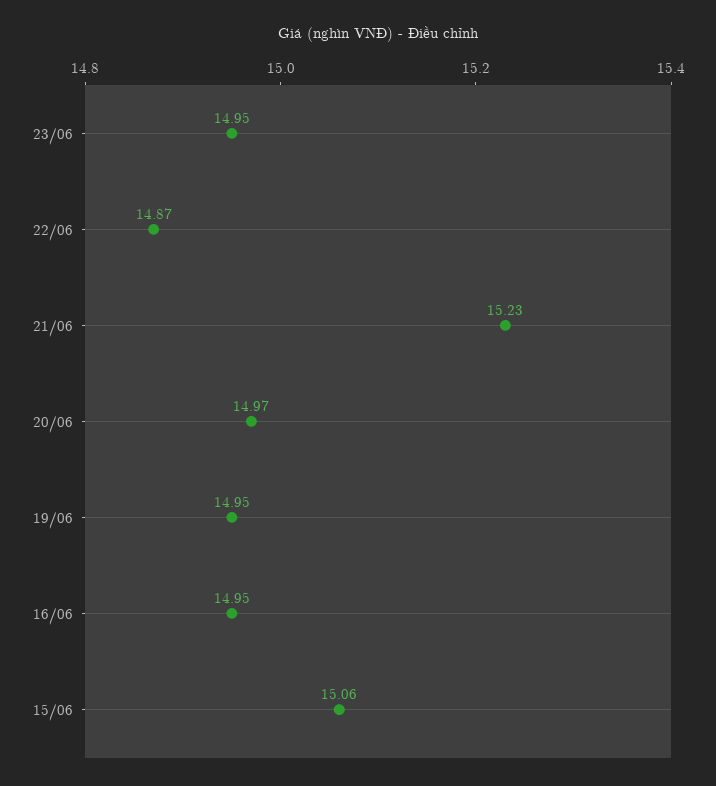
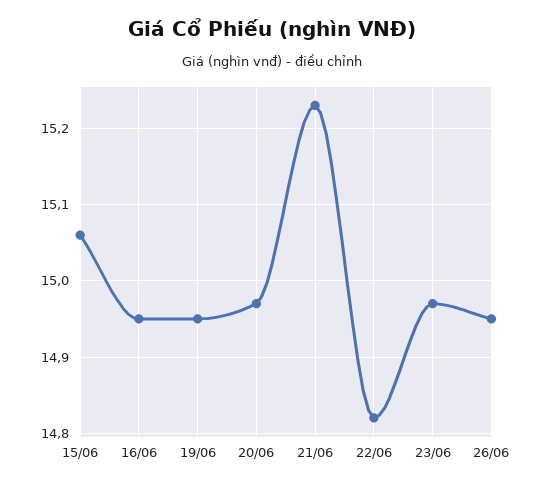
23/06: 14.95 -> 14.97
22/06: 14.87 -> 14.82
26/06: none -> 14.95

